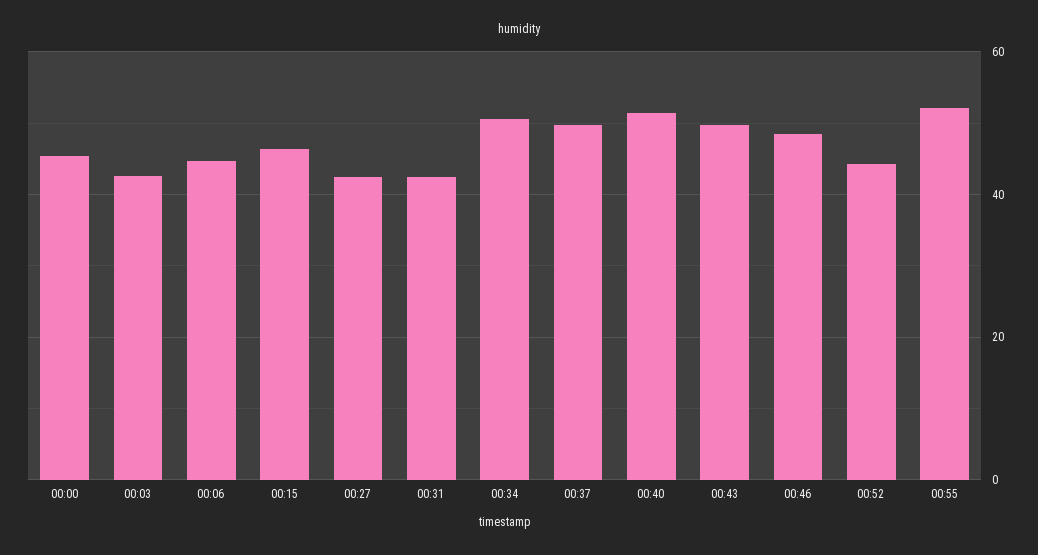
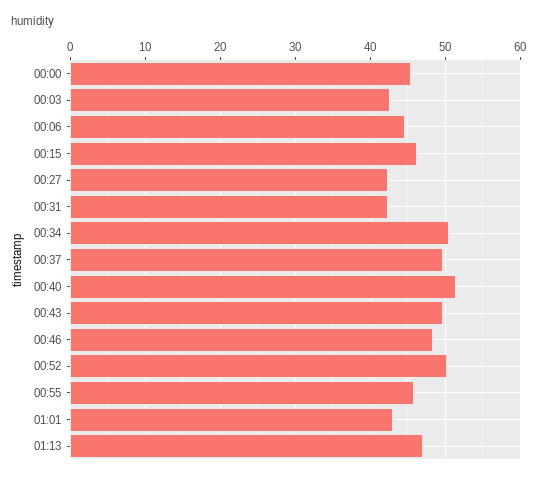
00:52: 44 -> 50
00:55: 52 -> 46
01:01: none -> 43
01:13: none -> 47

